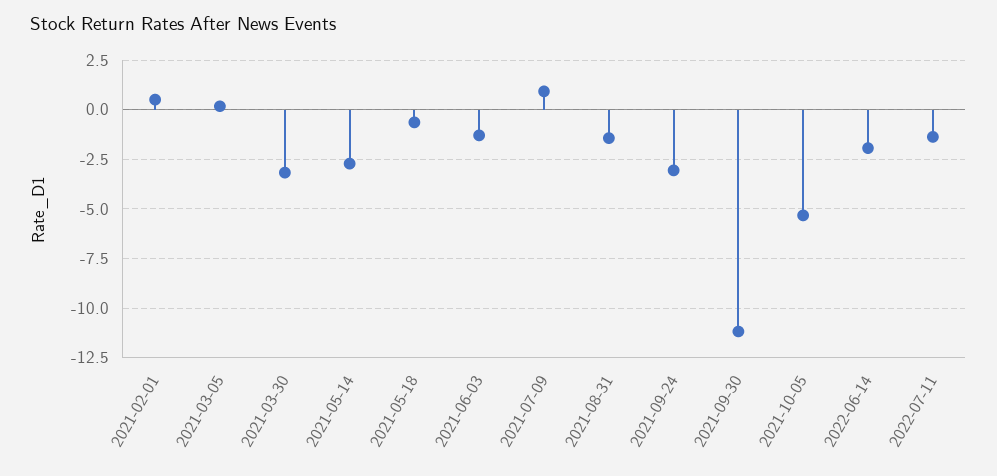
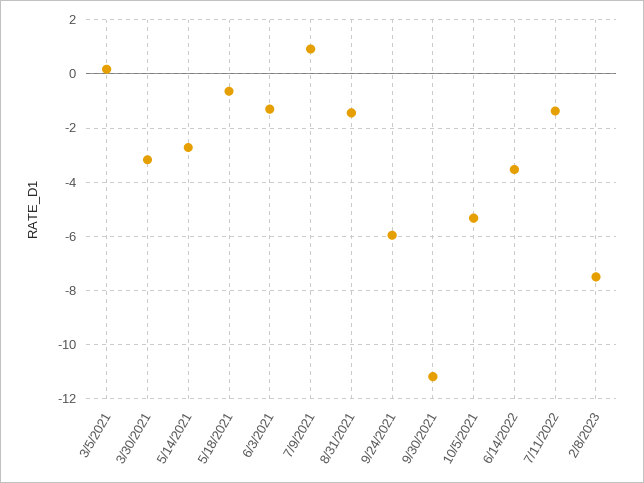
2021-02-01: 0.5 -> none
2021-09-24: -3 -> -6
2022-06-14: -2 -> -3.5
2/8/2023: none -> -7.5

